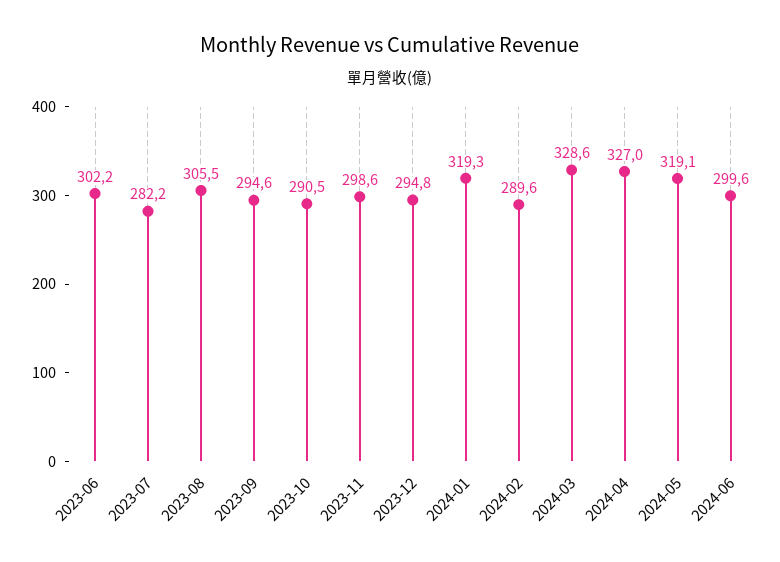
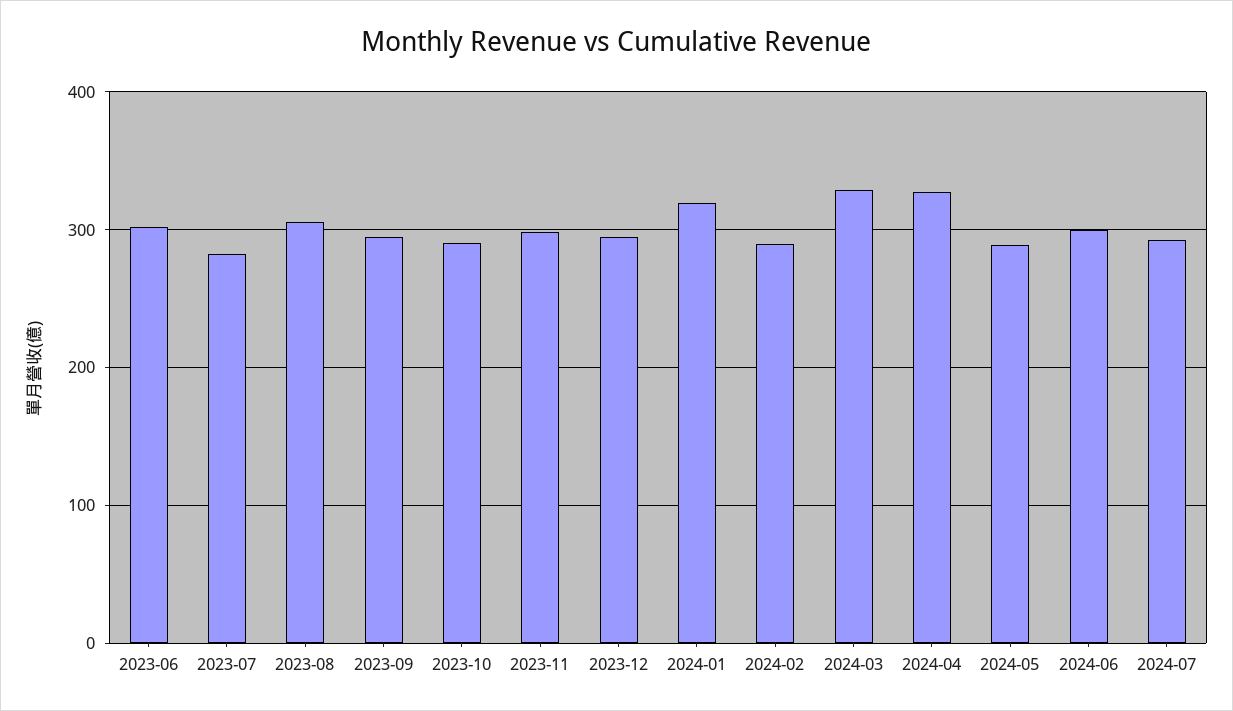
2024-05: 319.1 -> 290
2024-07: none -> 290

